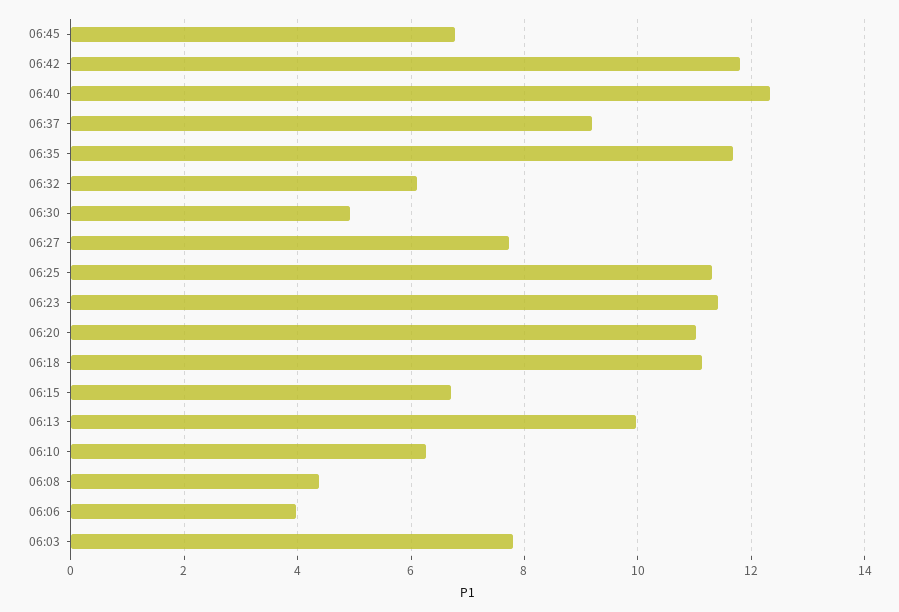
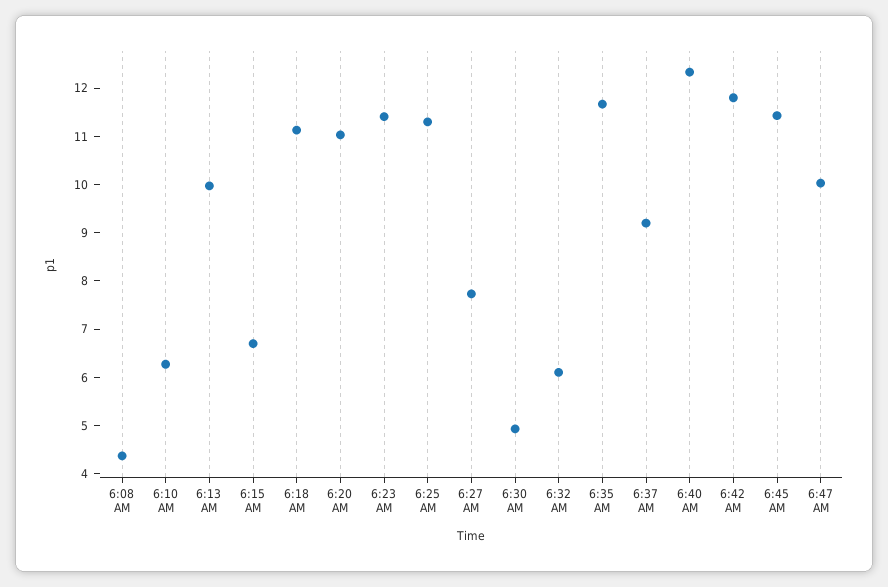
06:45: 6.8 -> 11.4
06:06: 4 -> none
06:03: 7.8 -> none
6:47 AM: none -> 10

